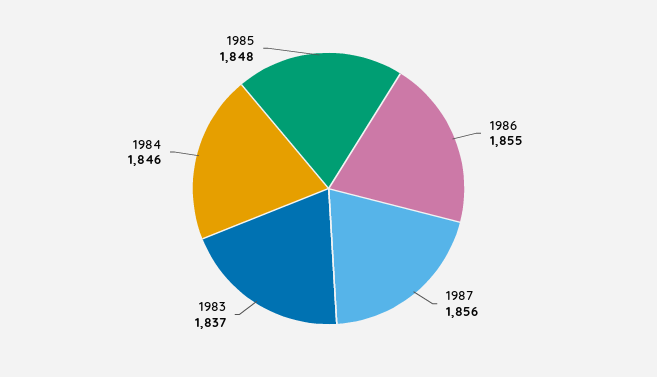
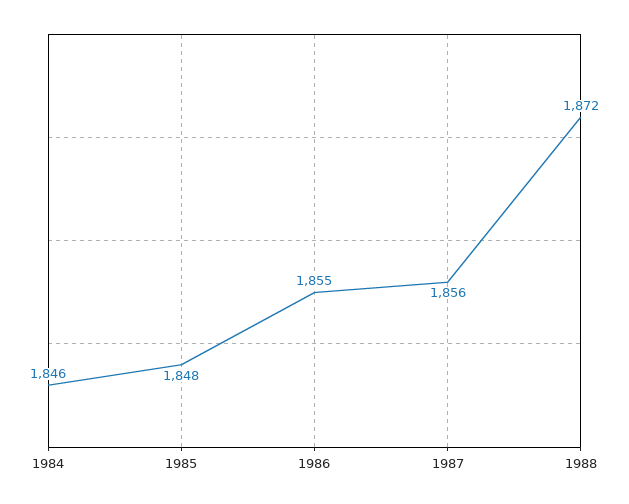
1983: 1837 -> none
1988: none -> 1872

